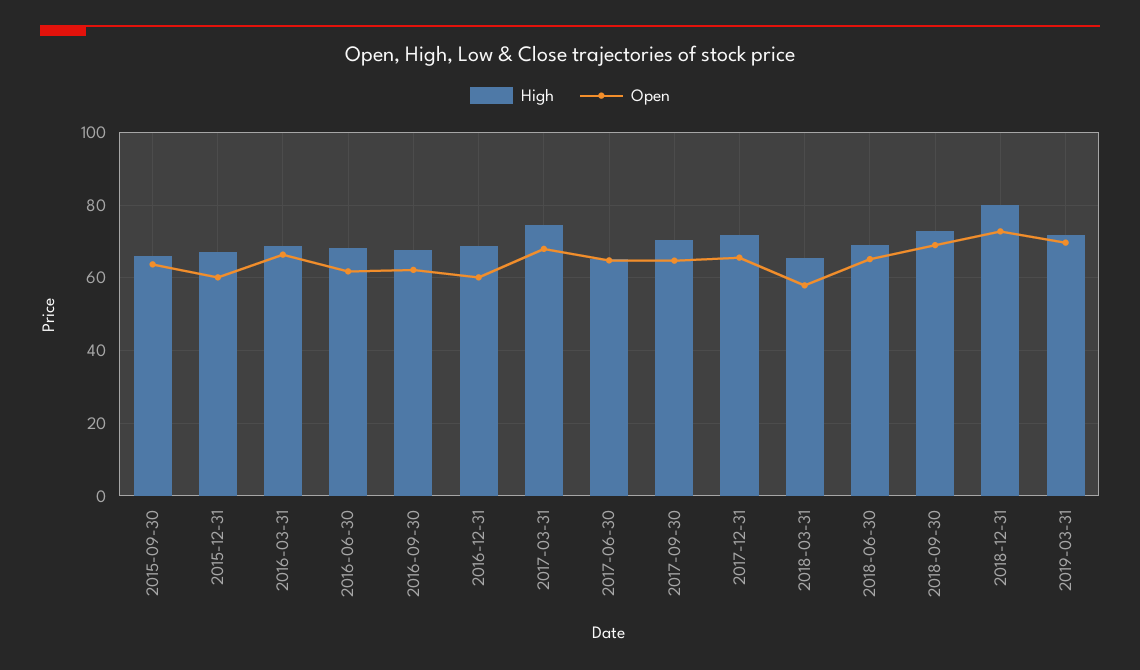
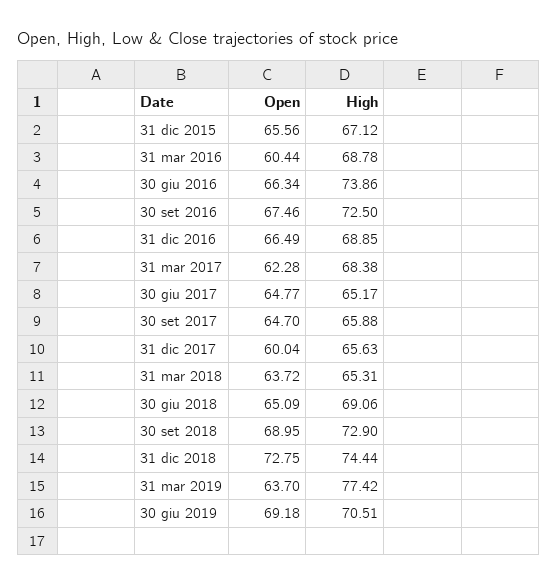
High, 2015-09-30: 66 -> none
Open, 2015-09-30: 64 -> none
Open, 2015-12-31: 60 -> 65.56
Open, 2016-03-31: 66 -> 60.44
High, 2016-06-30: 68 -> 73.86
Open, 2016-06-30: 62 -> 66.34
High, 2016-09-30: 68 -> 72.5
Open, 2016-09-30: 62 -> 67.46
Open, 2016-12-31: 60 -> 66.49
High, 2017-03-31: 74 -> 68.38
Open, 2017-03-31: 68 -> 62.28
High, 2017-09-30: 70 -> 65.88
High, 2017-12-31: 72 -> 65.63
Open, 2017-12-31: 66 -> 60.04
Open, 2018-03-31: 58 -> 63.72
High, 2018-12-31: 80 -> 74.44
High, 2019-03-31: 72 -> 77.42
Open, 2019-03-31: 70 -> 63.7
Open, 30 giu 2019: none -> 69.18
High, 30 giu 2019: none -> 70.51

